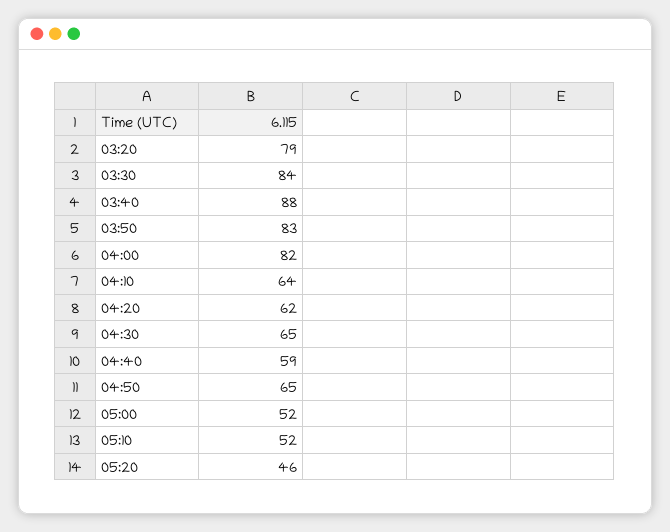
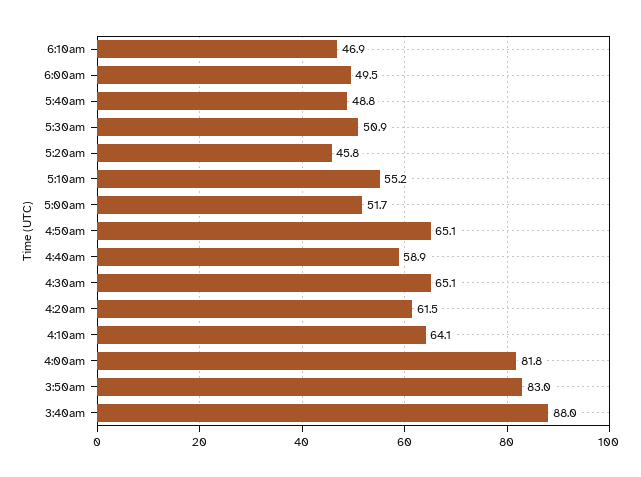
03:20: 79 -> none
03:30: 84 -> none
05:10: 52 -> 55.2
6:10am: none -> 46.9
6:00am: none -> 49.5
5:40am: none -> 48.8
5:30am: none -> 50.9

